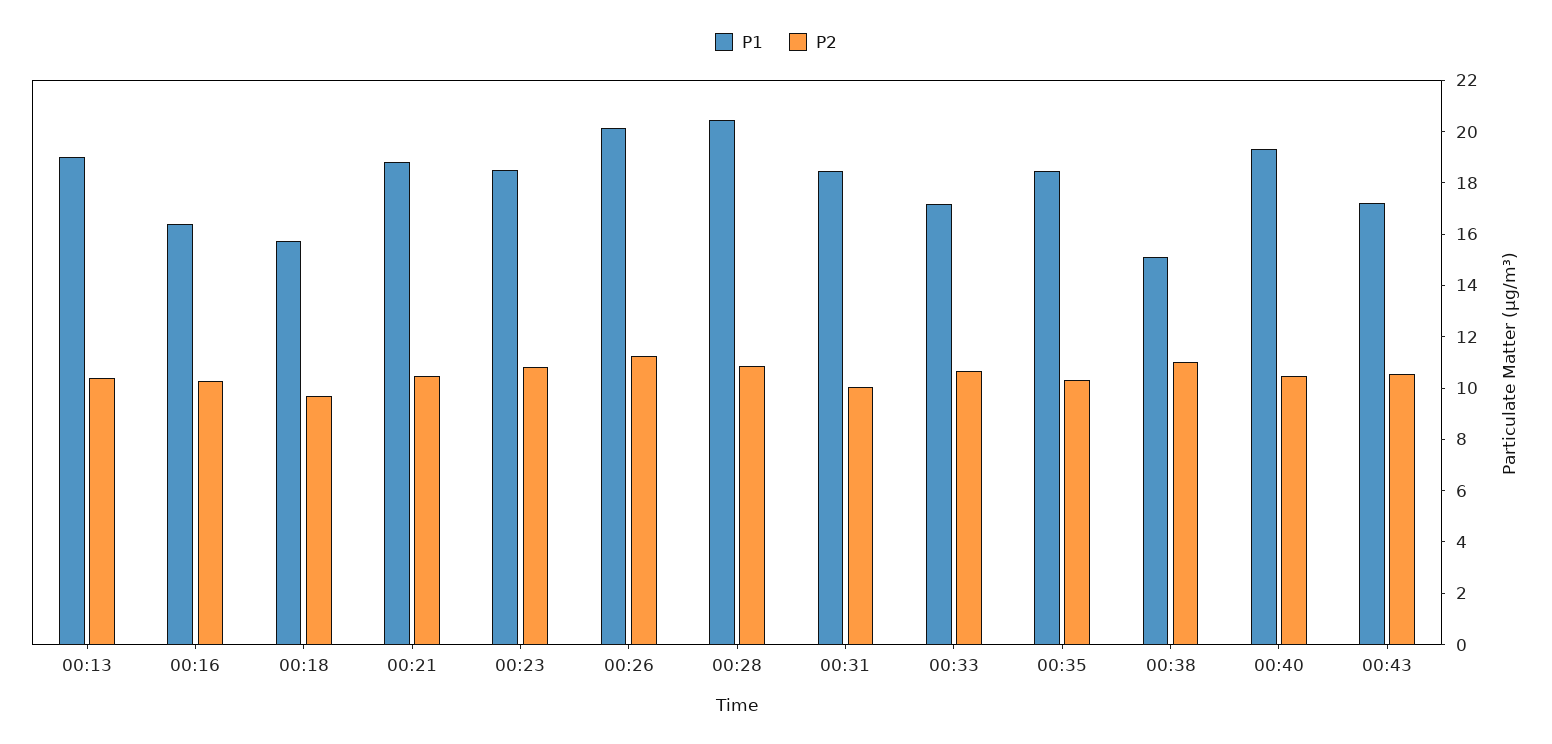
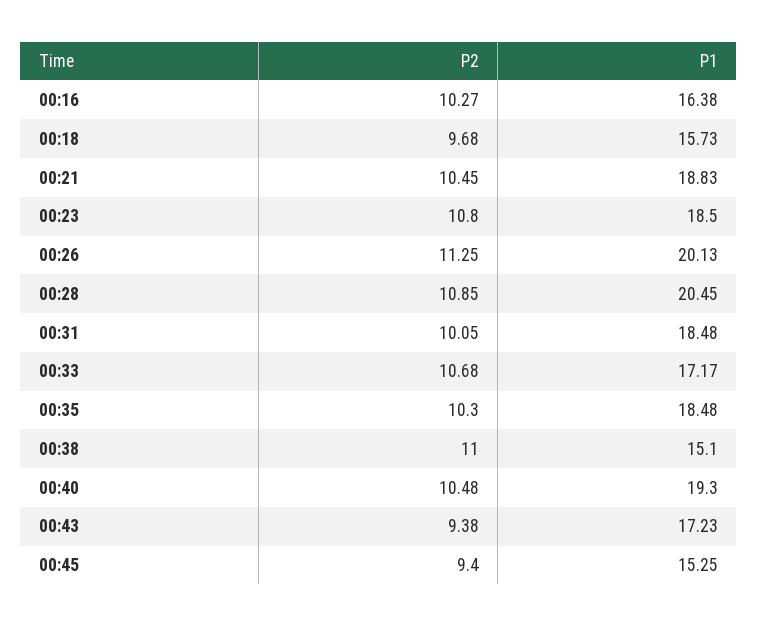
P1, 00:13: 19 -> none
P2, 00:13: 10.5 -> none
P2, 00:43: 10.5 -> 9.38
P2, 00:45: none -> 9.4
P1, 00:45: none -> 15.25

